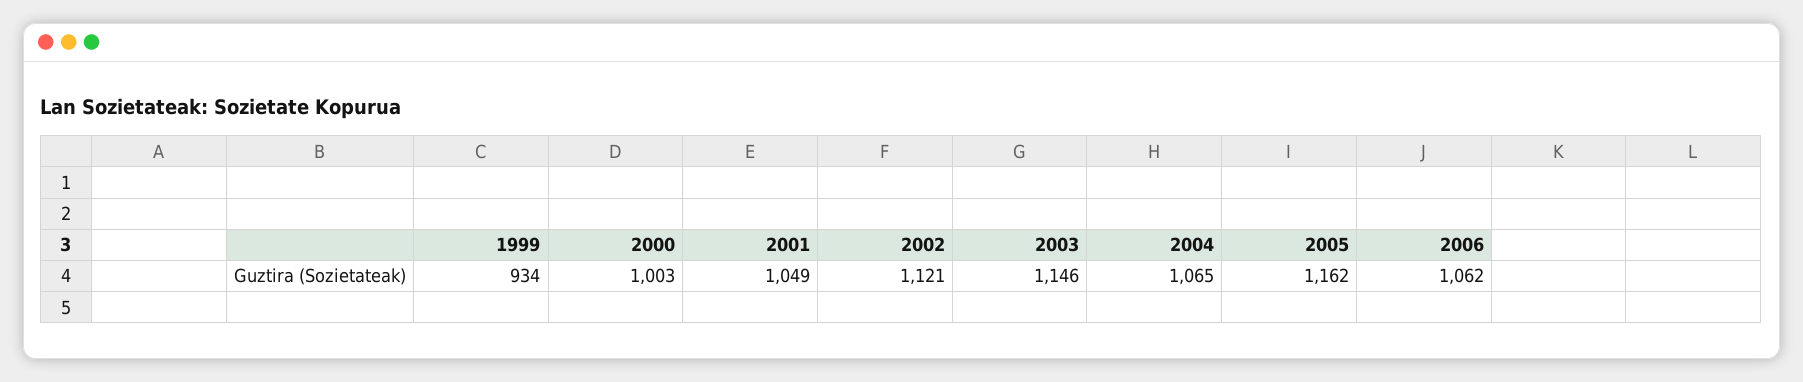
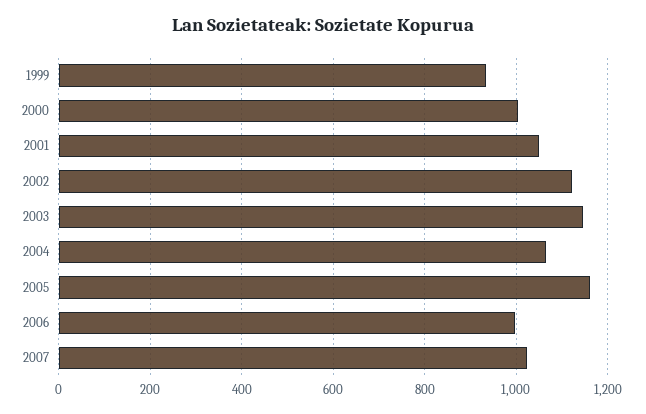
2006: 1062 -> 1000
2007: none -> 1020

